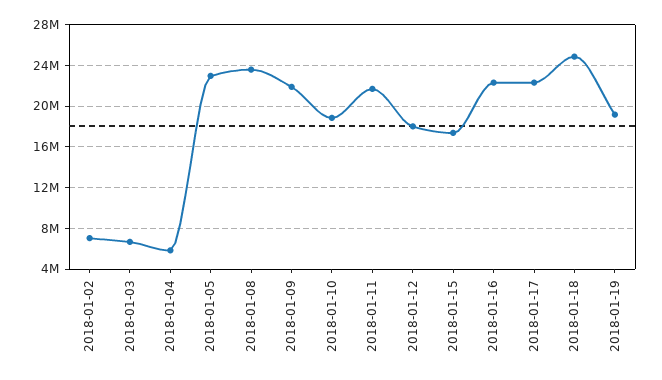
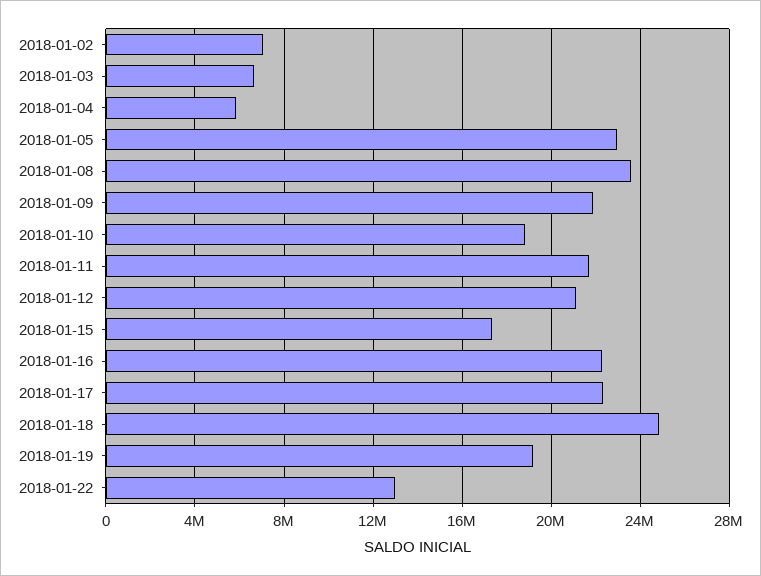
2018-01-12: 18000000 -> 21000000
2018-01-22: none -> 13000000

